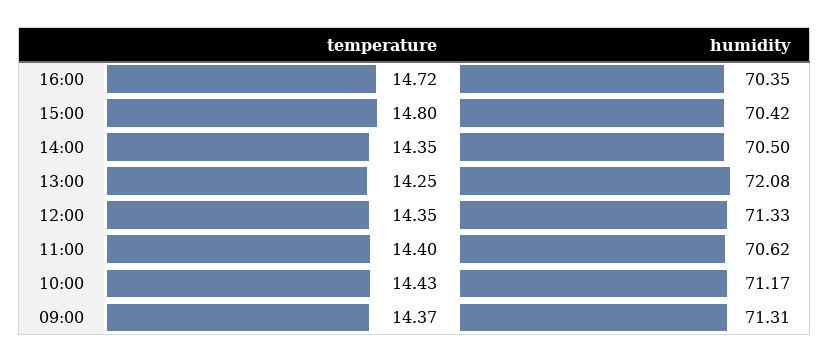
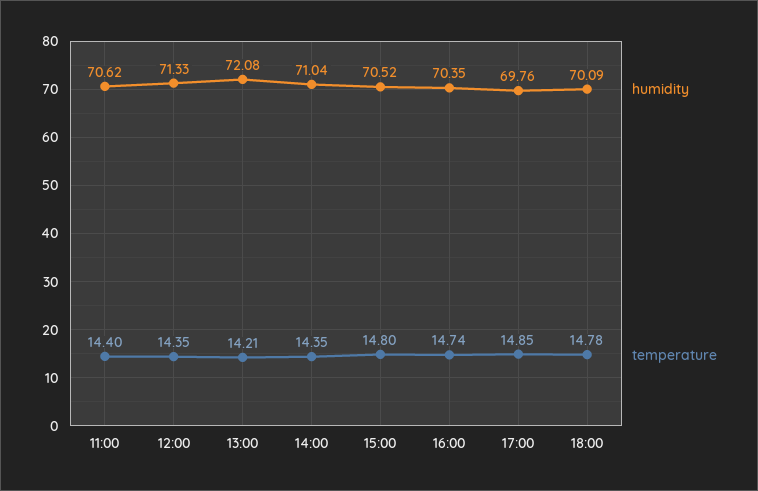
temperature, 16:00: 14.72 -> 14.74
humidity, 15:00: 70.42 -> 70.52
humidity, 14:00: 70.5 -> 71.04
temperature, 13:00: 14.25 -> 14.21
temperature, 10:00: 14.43 -> none
humidity, 10:00: 71.17 -> none
temperature, 09:00: 14.37 -> none
humidity, 09:00: 71.31 -> none
humidity, 17:00: none -> 69.76
temperature, 17:00: none -> 14.85
humidity, 18:00: none -> 70.09
temperature, 18:00: none -> 14.78

